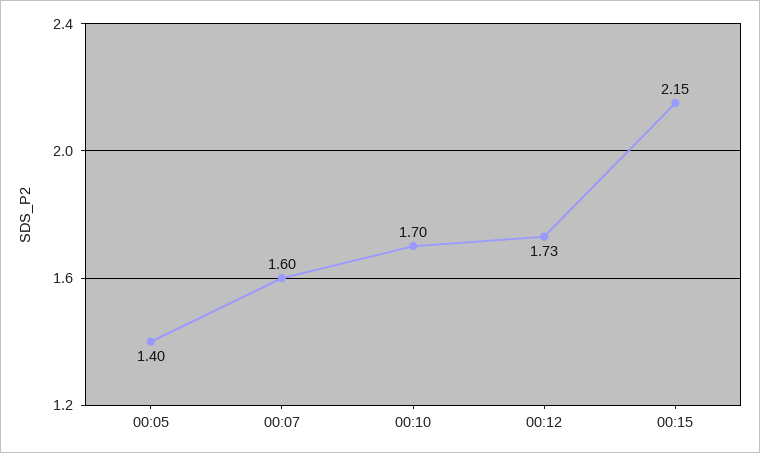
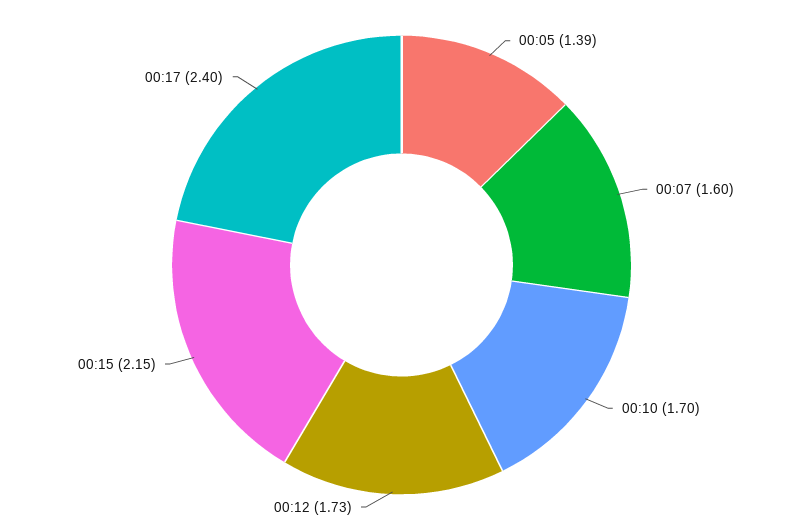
00:05: 1.4 -> 1.39
00:17: none -> 2.4

